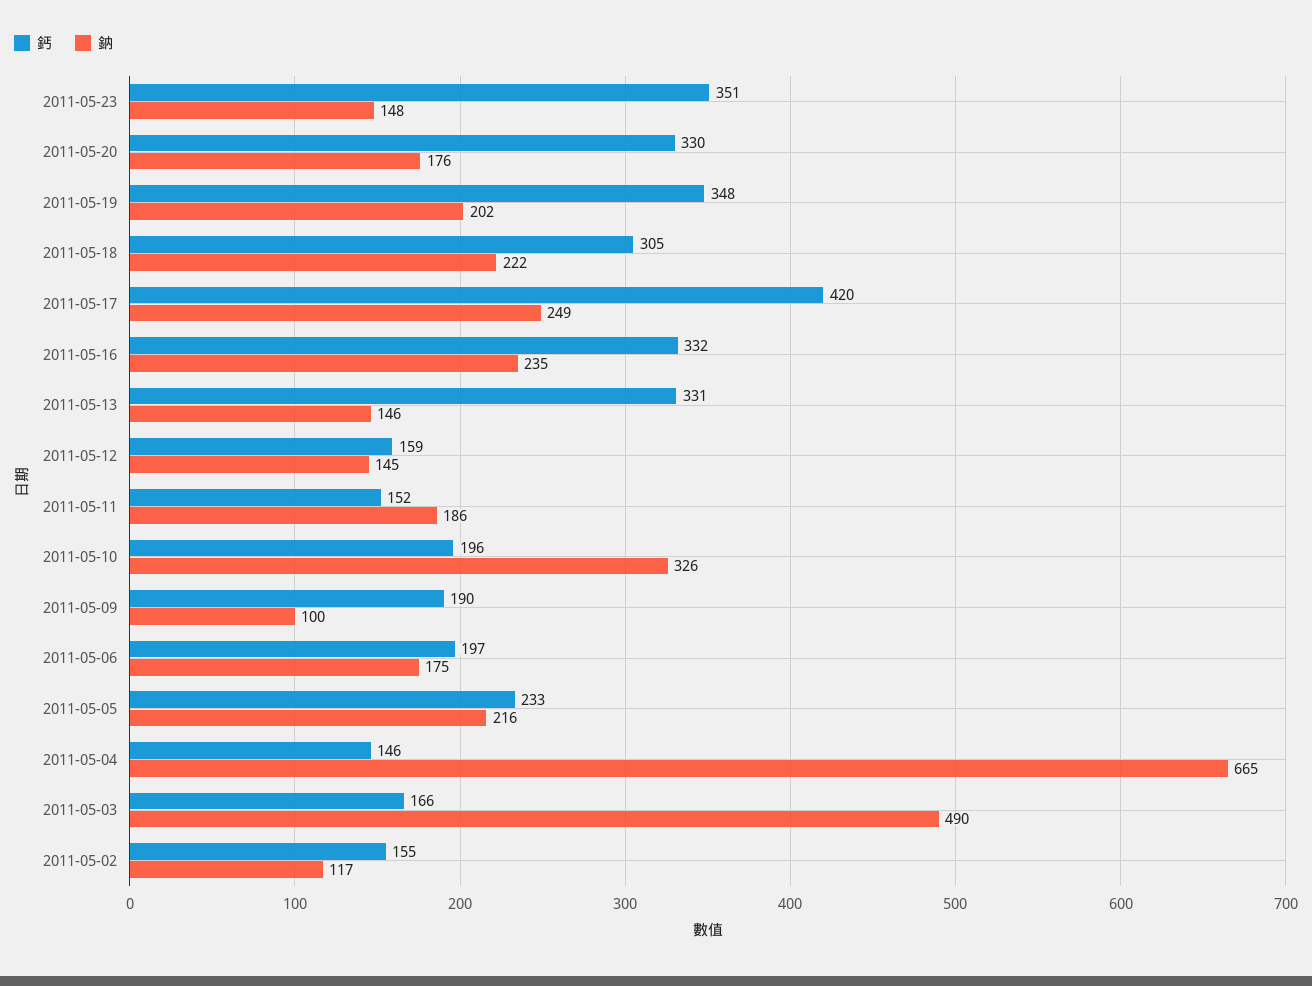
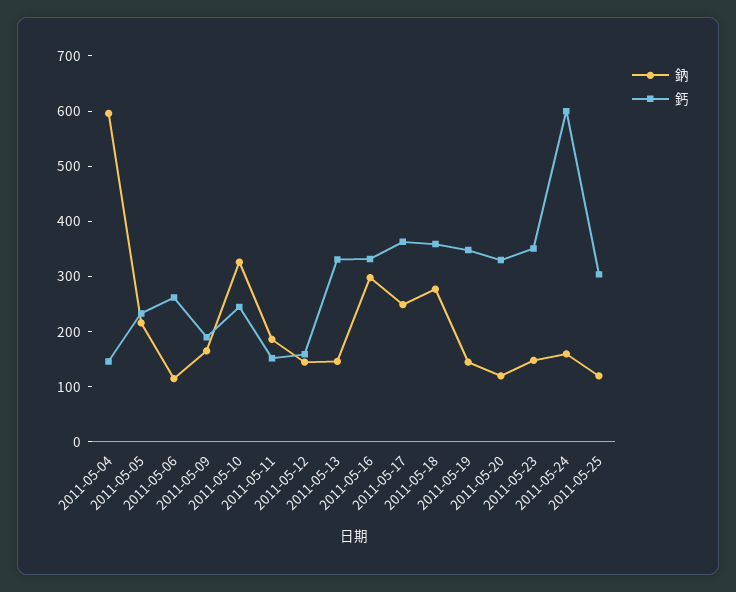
鈉, 2011-05-20: 176 -> 120
鈉, 2011-05-19: 202 -> 140
鈣, 2011-05-18: 305 -> 360
鈉, 2011-05-18: 222 -> 280
鈣, 2011-05-17: 420 -> 360
鈉, 2011-05-16: 235 -> 300
鈣, 2011-05-10: 196 -> 240
鈉, 2011-05-09: 100 -> 160
鈣, 2011-05-06: 197 -> 260
鈉, 2011-05-06: 175 -> 120
鈉, 2011-05-04: 665 -> 600
鈣, 2011-05-03: 166 -> none
鈉, 2011-05-03: 490 -> none
鈣, 2011-05-02: 155 -> none
鈉, 2011-05-02: 117 -> none
鈉, 2011-05-24: none -> 160
鈣, 2011-05-24: none -> 600
鈉, 2011-05-25: none -> 120
鈣, 2011-05-25: none -> 300

